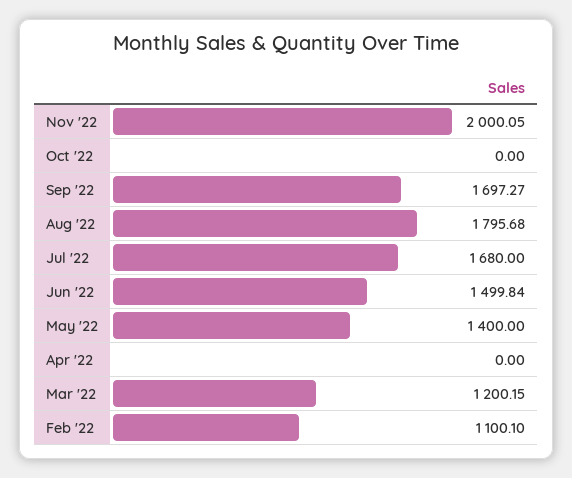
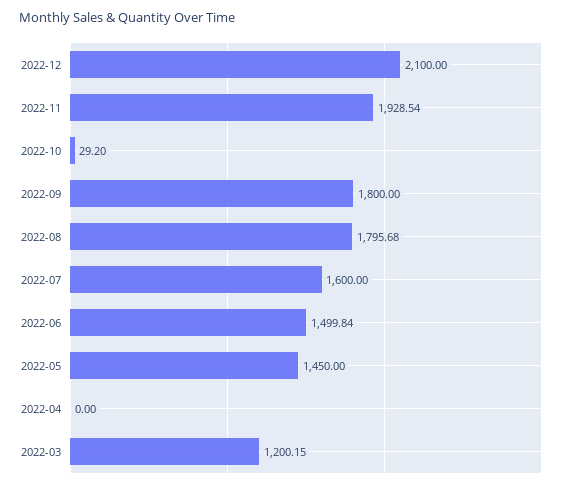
Nov '22: 2000.05 -> 1928.54
Oct '22: 0 -> 29.2
Sep '22: 1697.27 -> 1800
Jul '22: 1680 -> 1600
May '22: 1400 -> 1450
Feb '22: 1100.1 -> none
2022-12: none -> 2100

